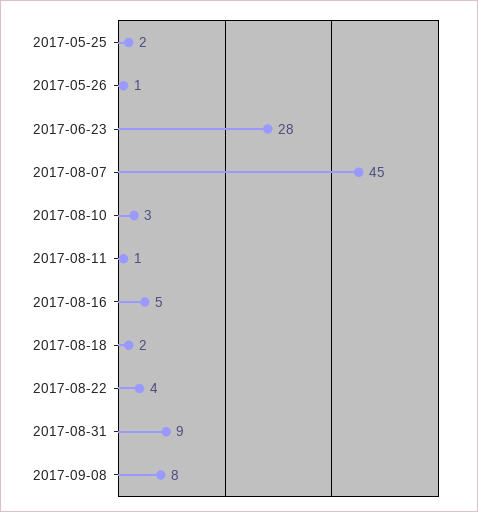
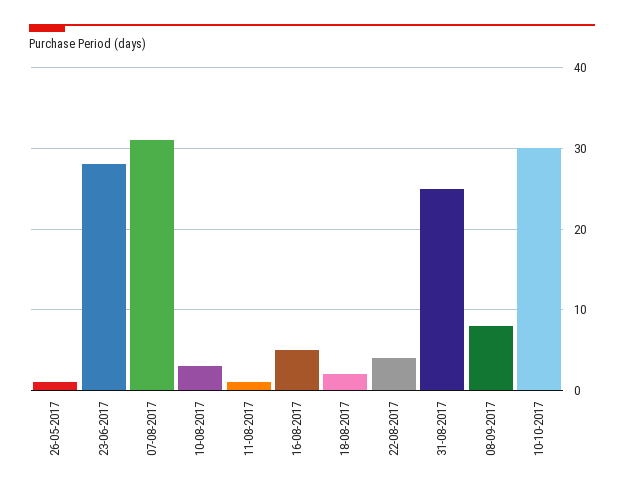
2017-05-25: 2 -> none
2017-08-07: 45 -> 31
2017-08-31: 9 -> 25
10-10-2017: none -> 30

